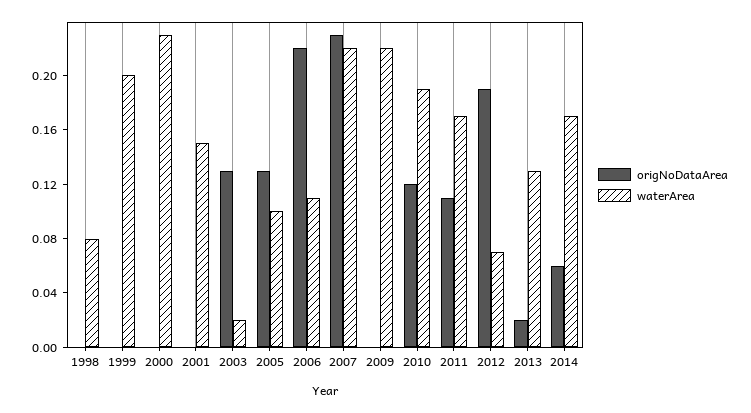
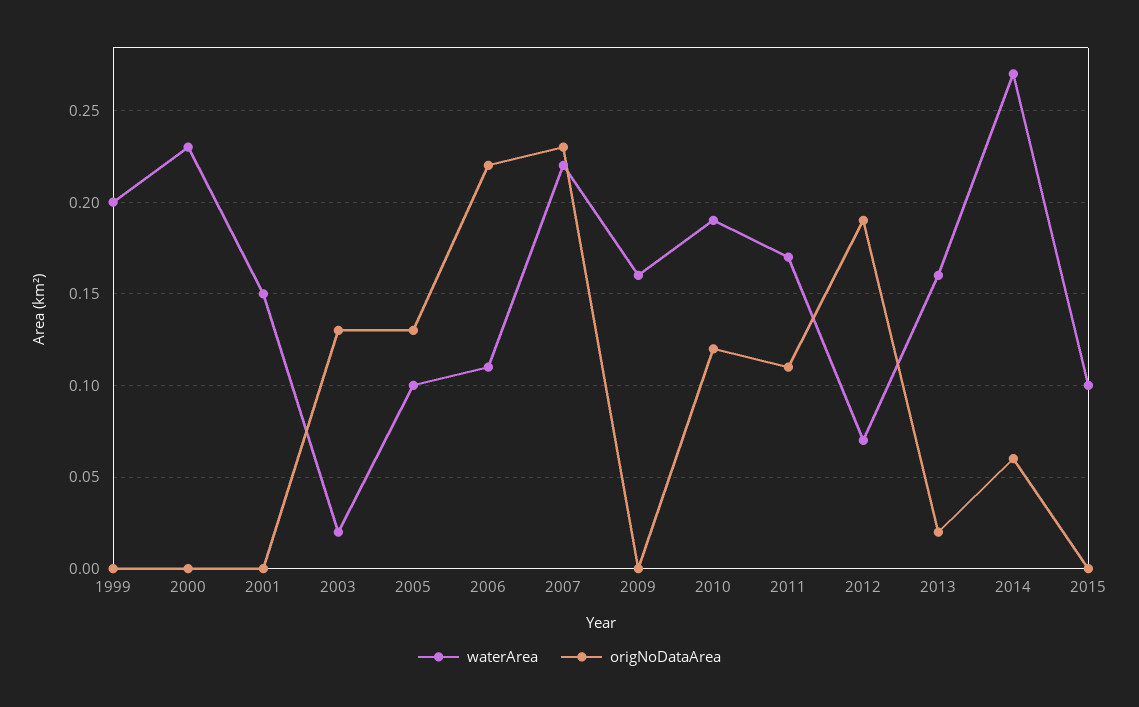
origNoDataArea, 1998: 0 -> none
waterArea, 1998: 0.08 -> none
waterArea, 2009: 0.22 -> 0.16
waterArea, 2013: 0.13 -> 0.16
waterArea, 2014: 0.17 -> 0.27
waterArea, 2015: none -> 0.1
origNoDataArea, 2015: none -> 0

